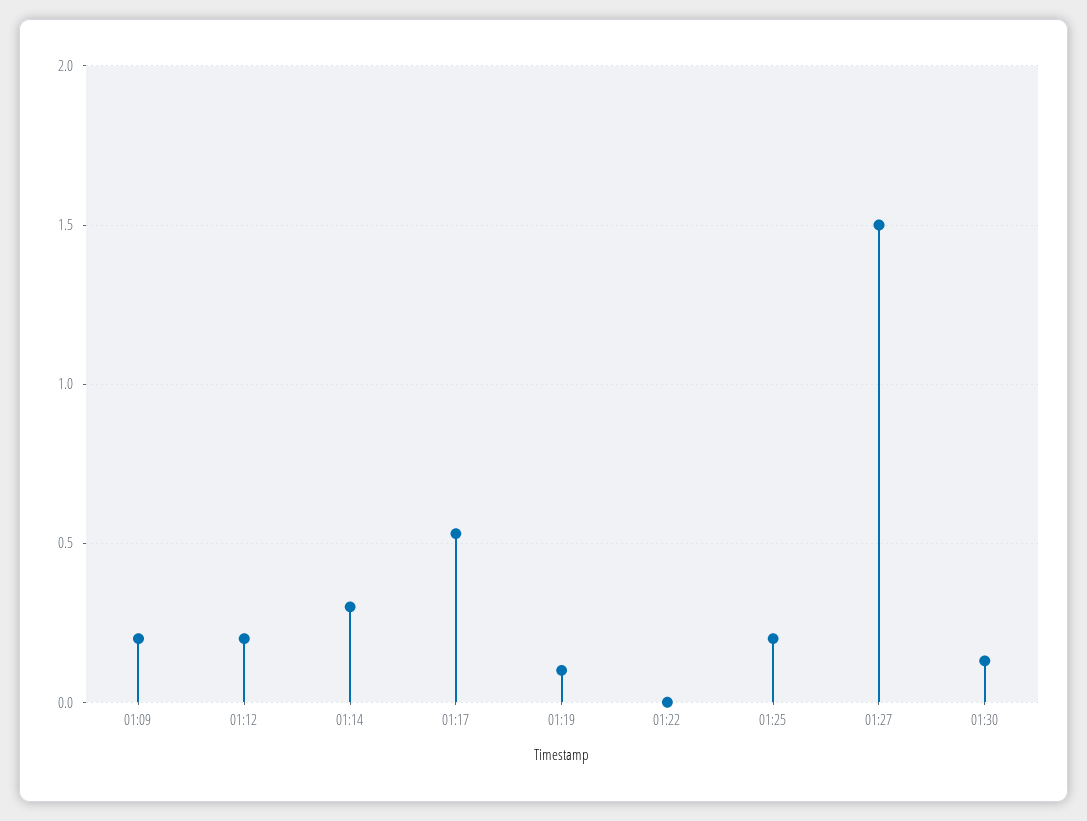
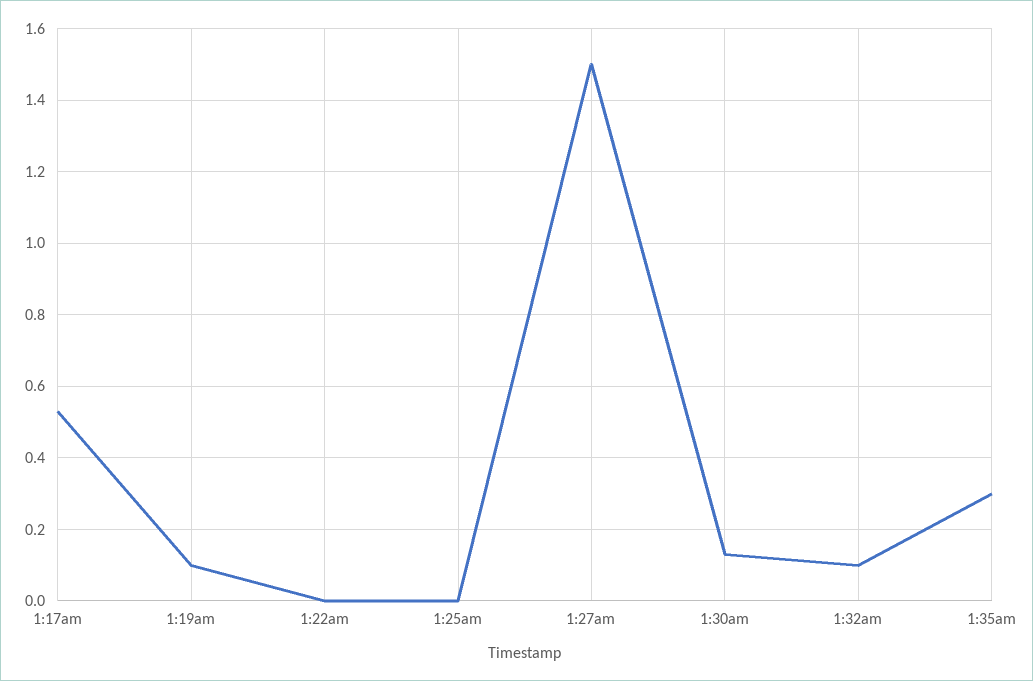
01:09: 0.2 -> none
01:12: 0.2 -> none
01:14: 0.3 -> none
01:25: 0.2 -> 0
1:32am: none -> 0.1
1:35am: none -> 0.3

